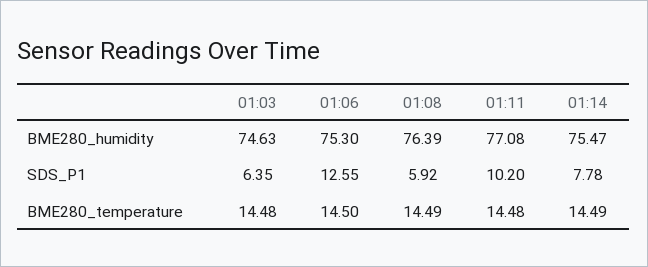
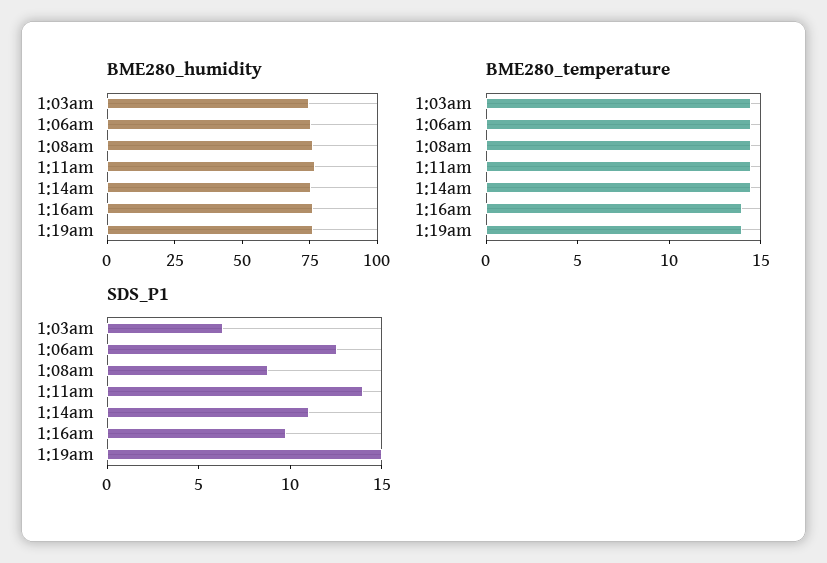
SDS_P1, 01:08: 5.92 -> 9
SDS_P1, 01:11: 10.2 -> 14
SDS_P1, 01:14: 7.78 -> 11
BME280_humidity, 1:16am: none -> 75
BME280_humidity, 1:19am: none -> 75
BME280_temperature, 1:16am: none -> 14
BME280_temperature, 1:19am: none -> 14
SDS_P1, 1:16am: none -> 10
SDS_P1, 1:19am: none -> 15

